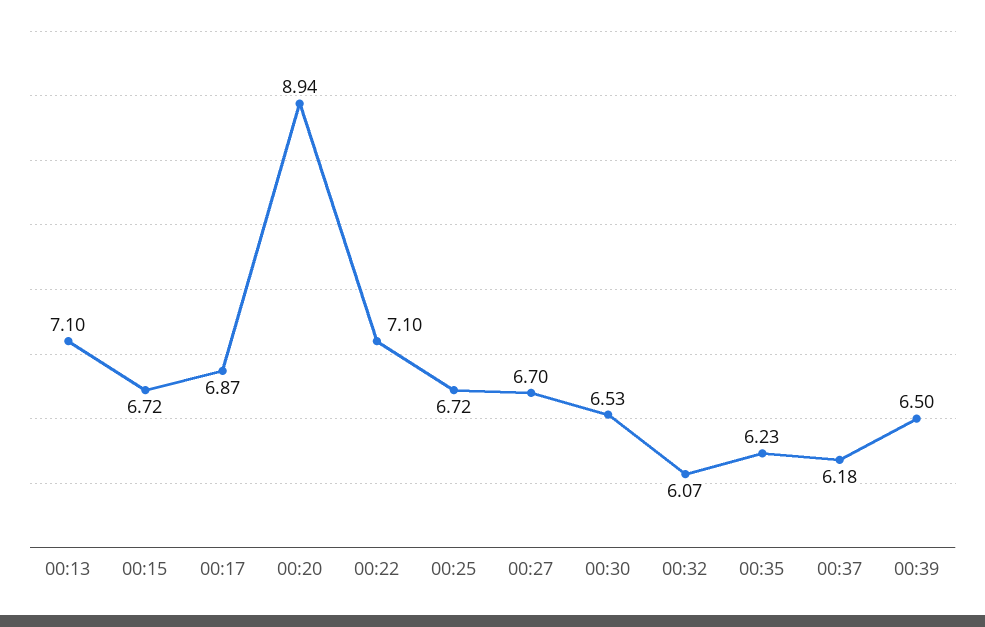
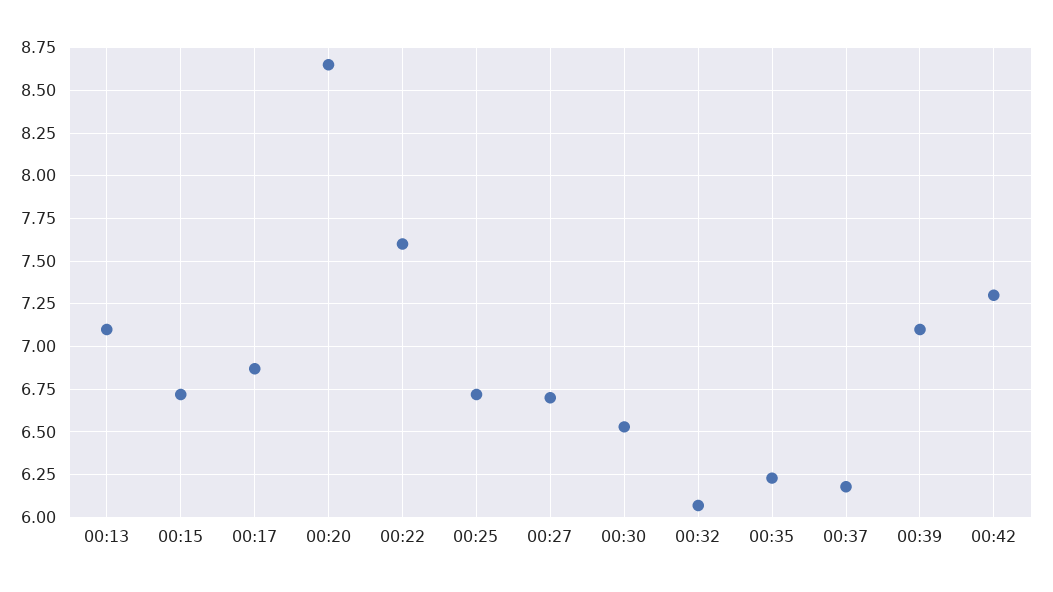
00:20: 8.94 -> 8.65
00:22: 7.1 -> 7.6
00:39: 6.5 -> 7.1
00:42: none -> 7.3

